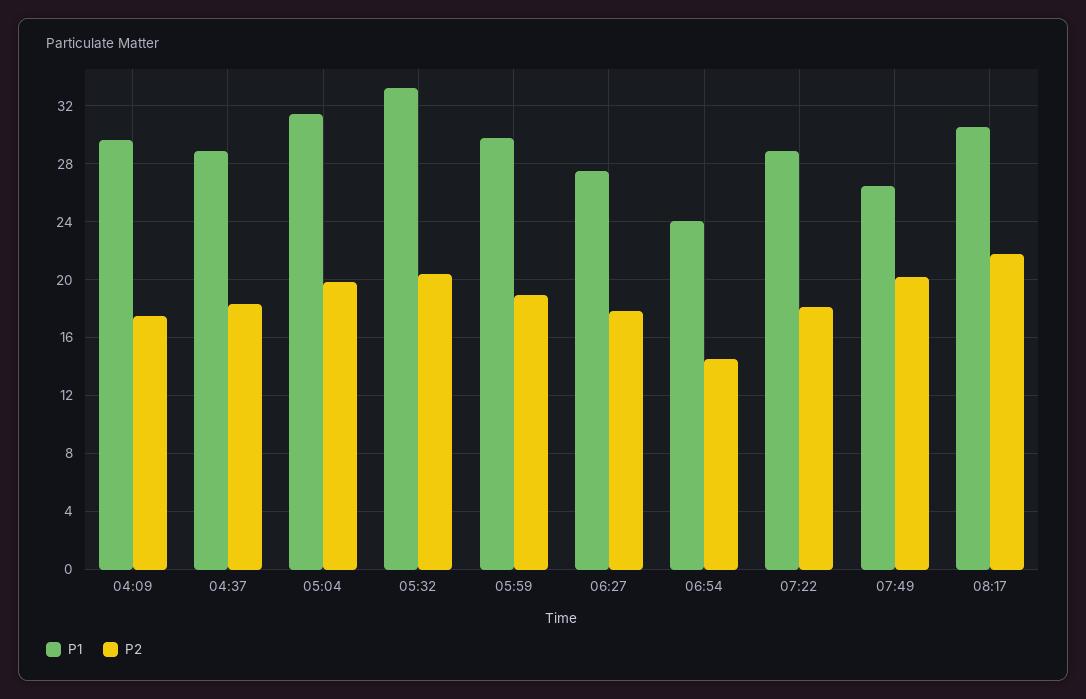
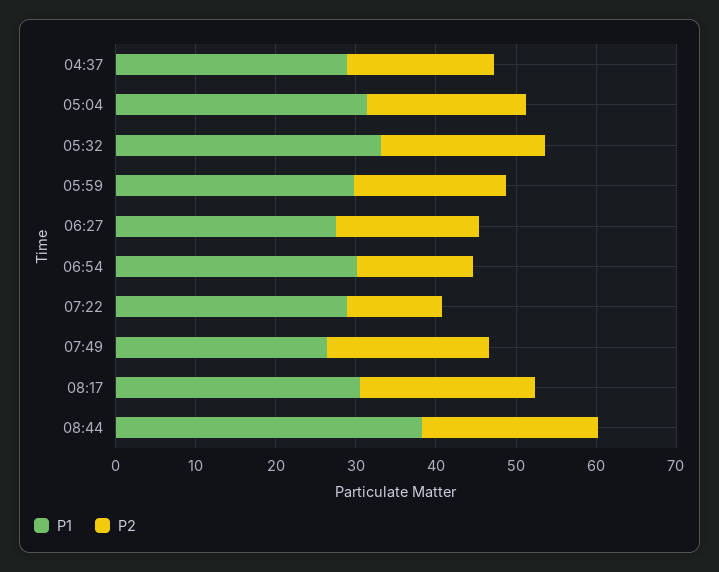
P1, 04:09: 29.5 -> none
P2, 04:09: 17.5 -> none
P1, 06:54: 24 -> 30
P2, 07:22: 18 -> 12
P1, 08:44: none -> 38
P2, 08:44: none -> 22

